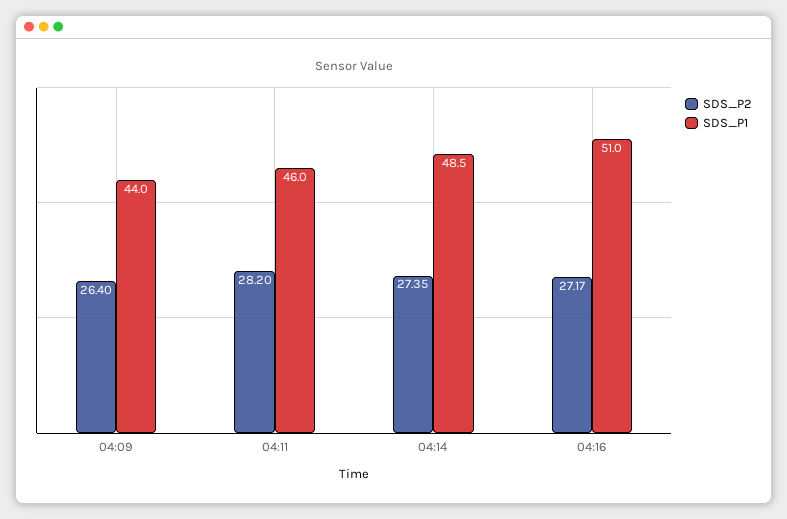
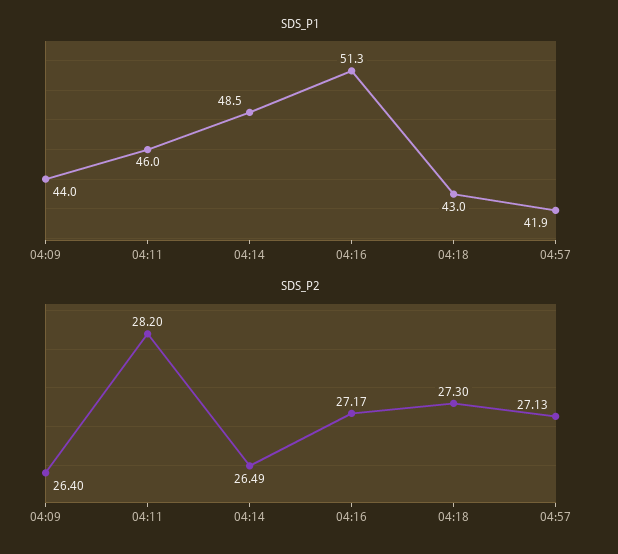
SDS_P2, 04:14: 27.35 -> 26.49
SDS_P1, 04:16: 51 -> 51.3
SDS_P1, 04:18: none -> 43
SDS_P1, 04:57: none -> 41.9
SDS_P2, 04:18: none -> 27.3
SDS_P2, 04:57: none -> 27.13

